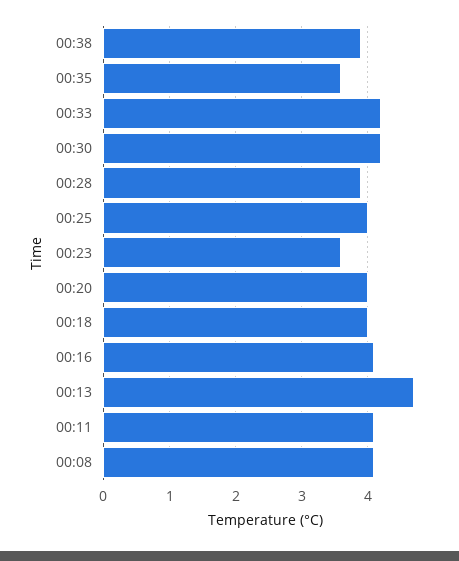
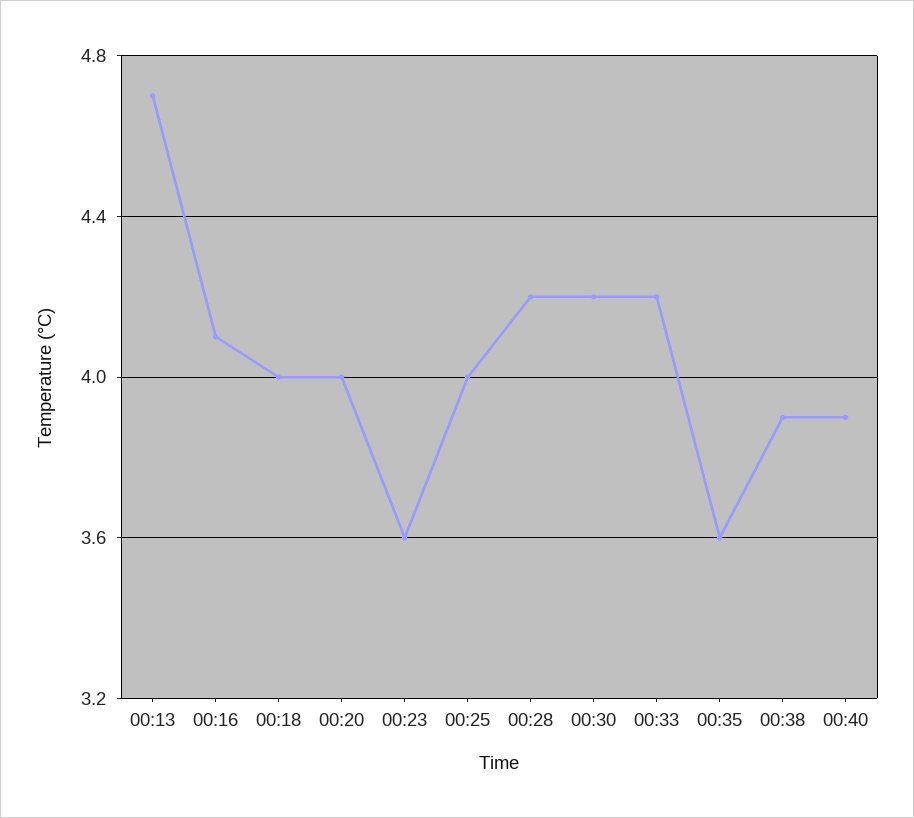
00:28: 3.9 -> 4.2
00:11: 4.1 -> none
00:08: 4.1 -> none
00:40: none -> 3.9

